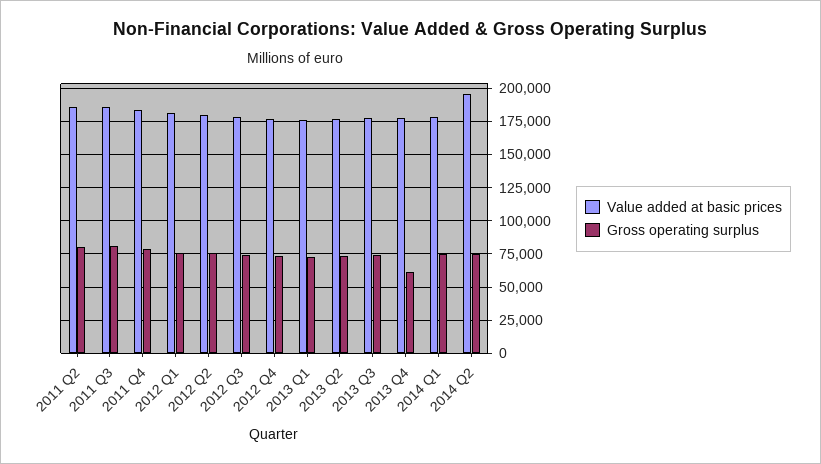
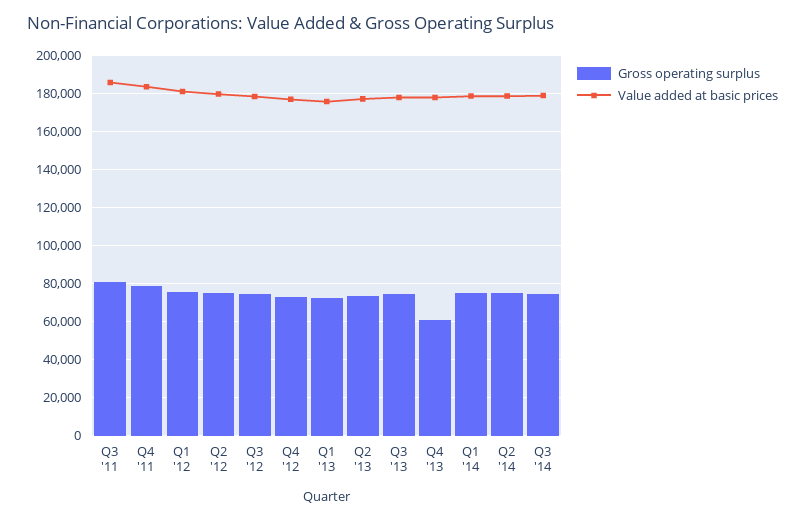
Value added at basic prices, 2011 Q2: 185000 -> none
Gross operating surplus, 2011 Q2: 80000 -> none
Value added at basic prices, 2014 Q2: 195000 -> 180000
Gross operating surplus, Q3 '14: none -> 75000
Value added at basic prices, Q3 '14: none -> 180000

